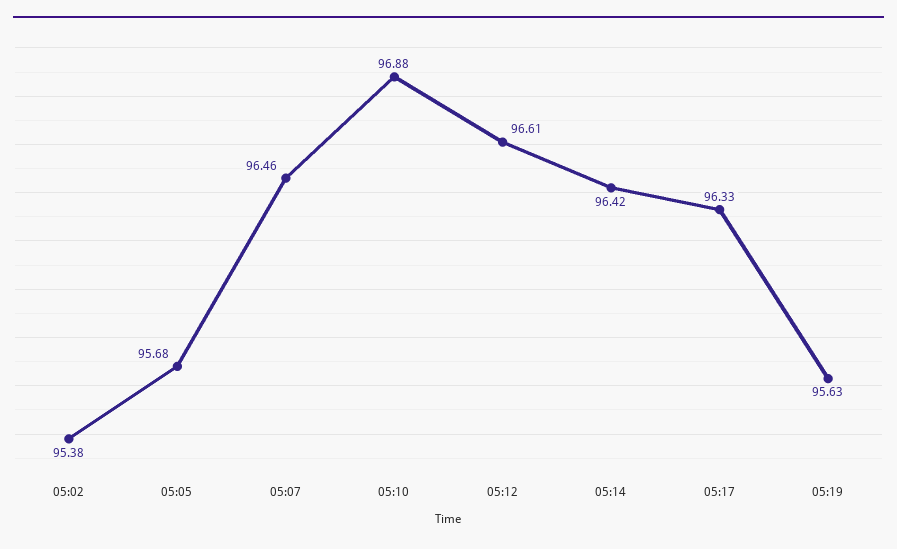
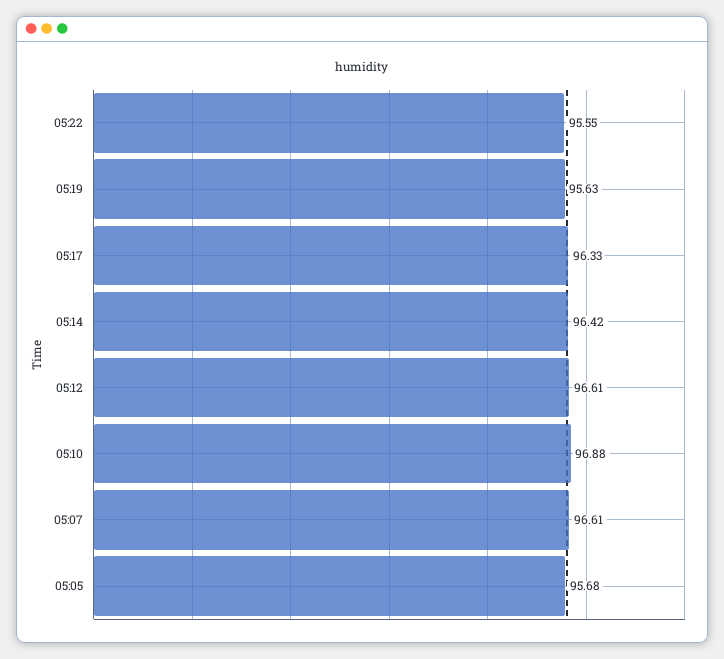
05:02: 95.38 -> none
05:07: 96.46 -> 96.61
05:22: none -> 95.55

